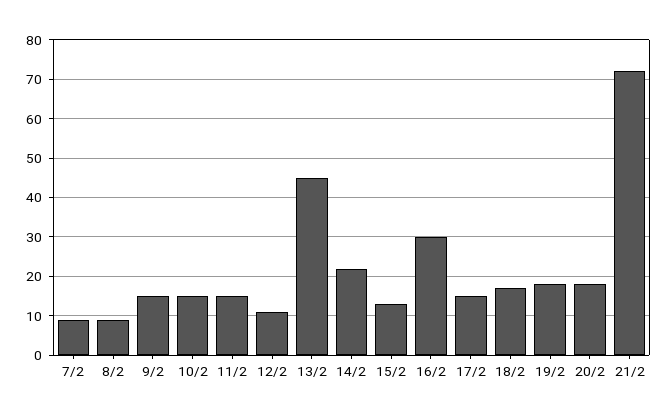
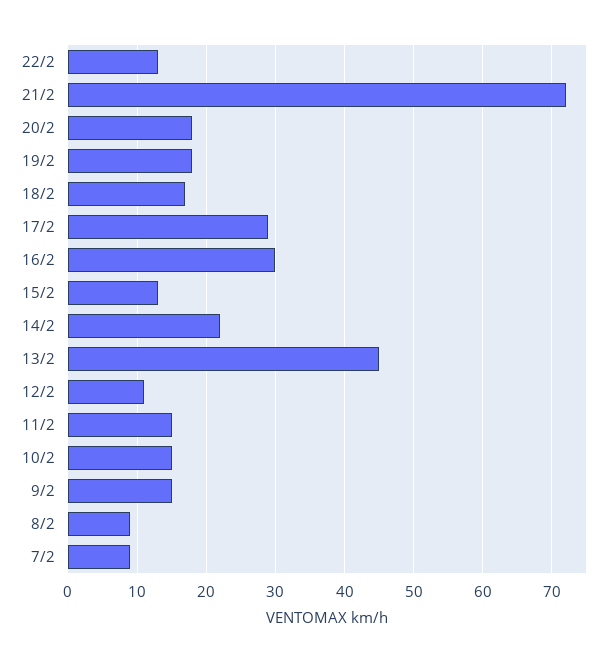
17/2: 15 -> 29
22/2: none -> 13

